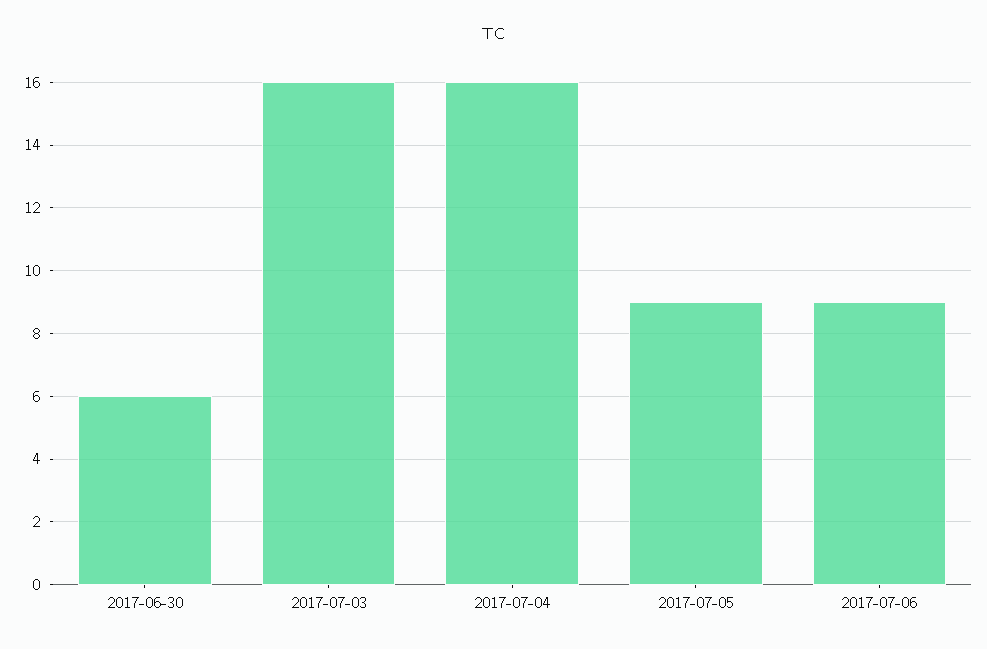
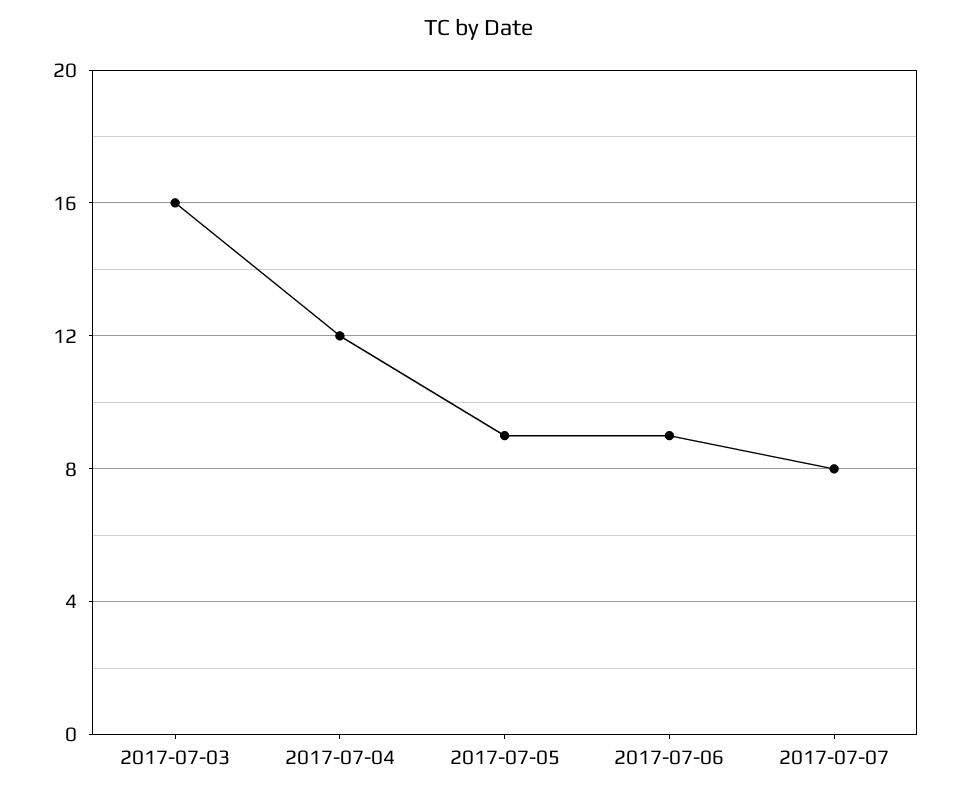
2017-06-30: 6 -> none
2017-07-04: 16 -> 12
2017-07-07: none -> 8

